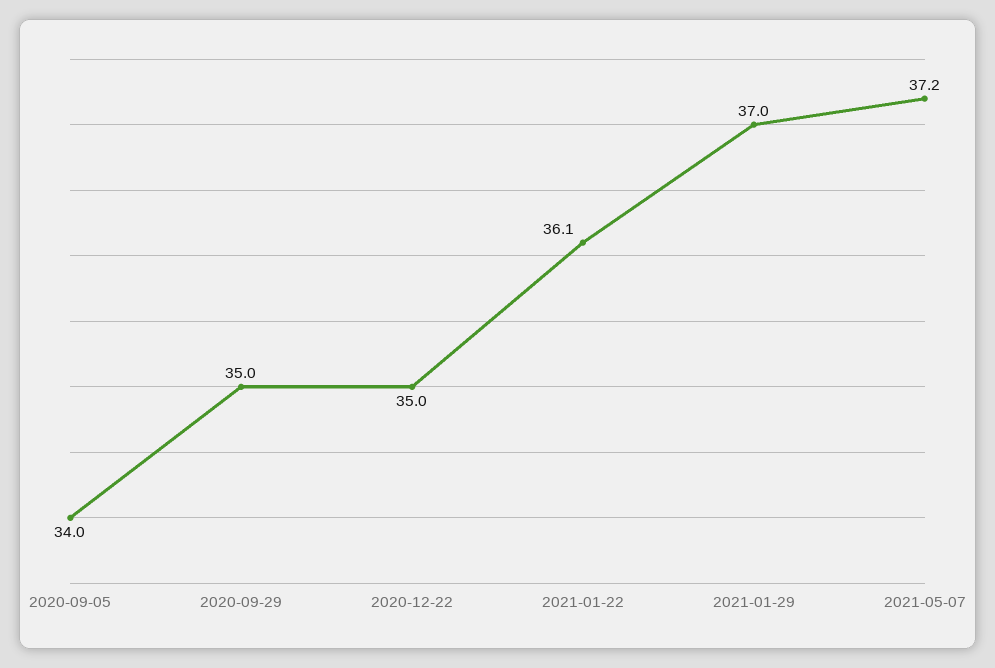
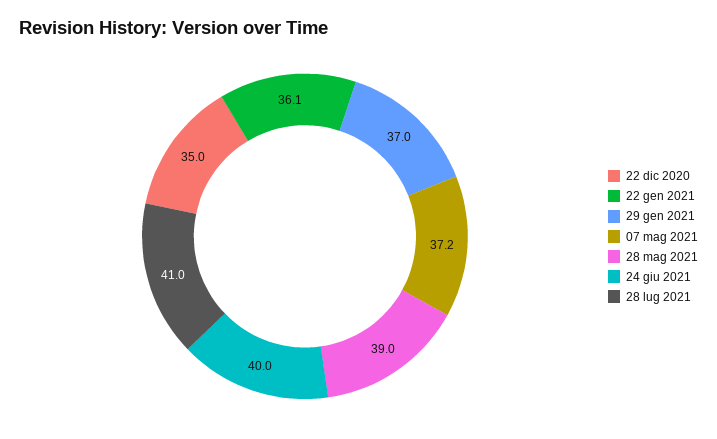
2020-09-05: 34 -> none
2020-09-29: 35 -> none
28 mag 2021: none -> 39
24 giu 2021: none -> 40
28 lug 2021: none -> 41

